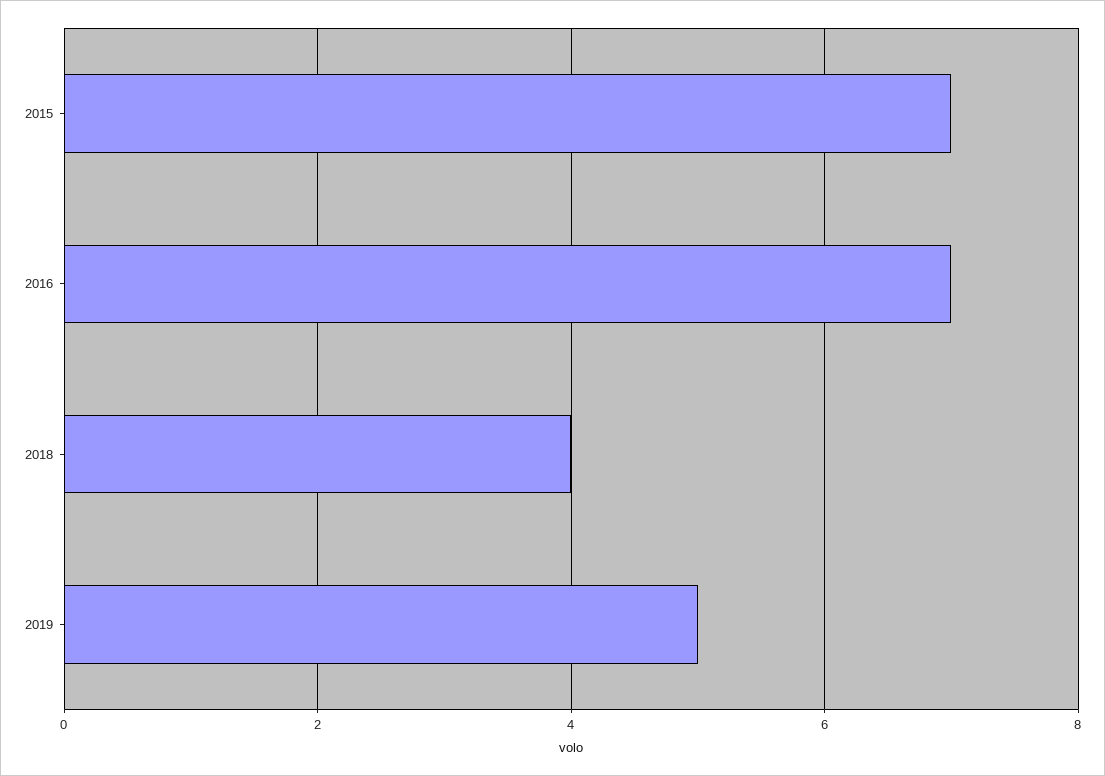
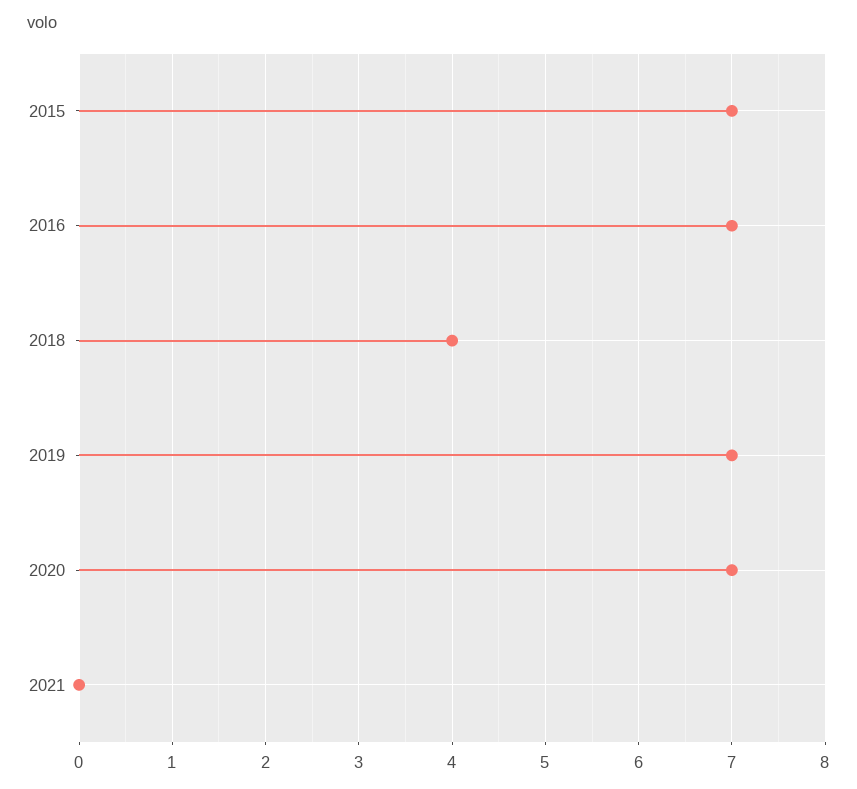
2019: 5 -> 7
2020: none -> 7
2021: none -> 0

